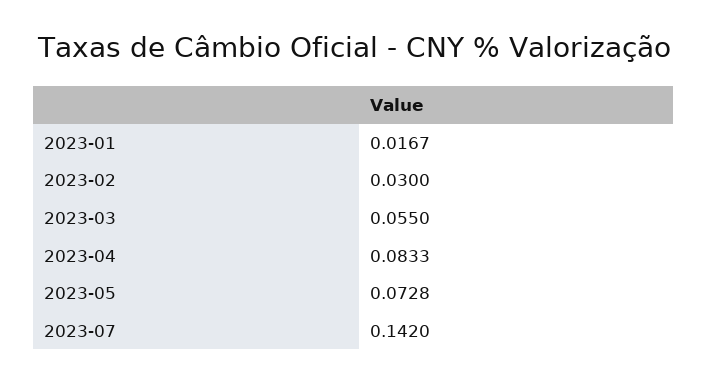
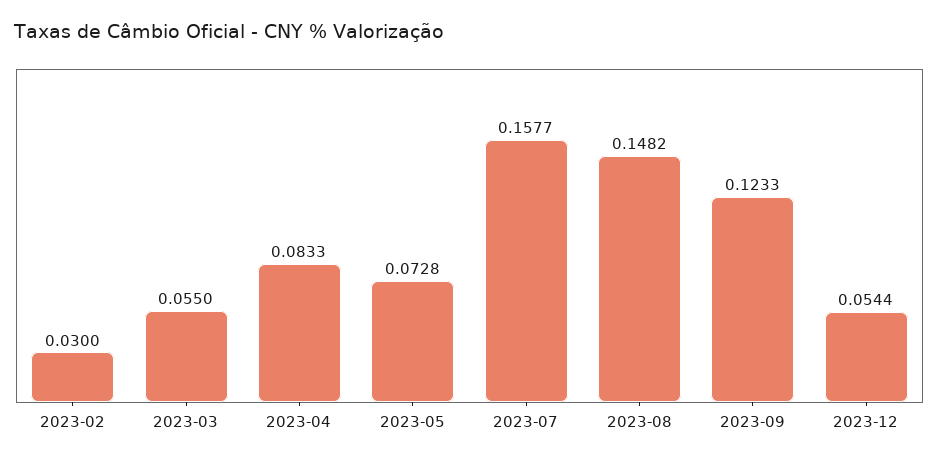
2023-01: 0.0167 -> none
2023-07: 0.142 -> 0.1577
2023-08: none -> 0.1482
2023-09: none -> 0.1233
2023-12: none -> 0.0544

